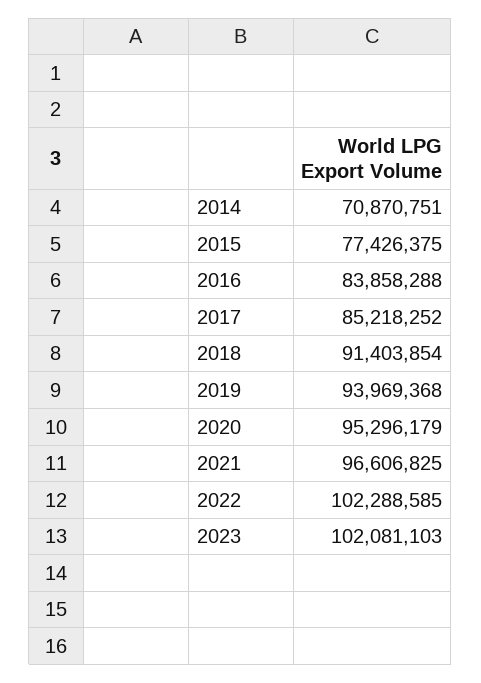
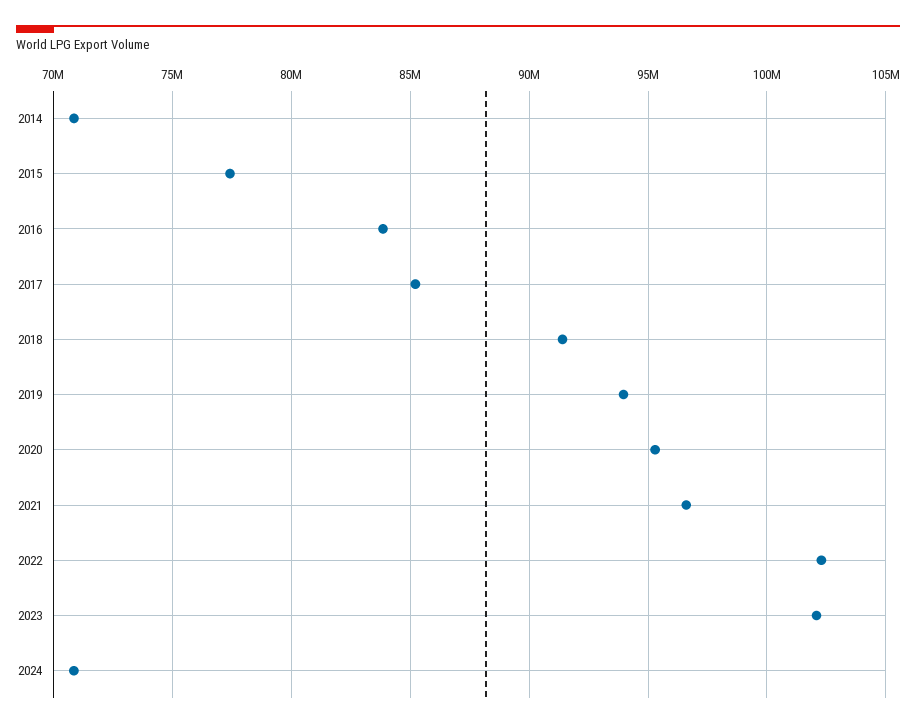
2024: none -> 71000000

